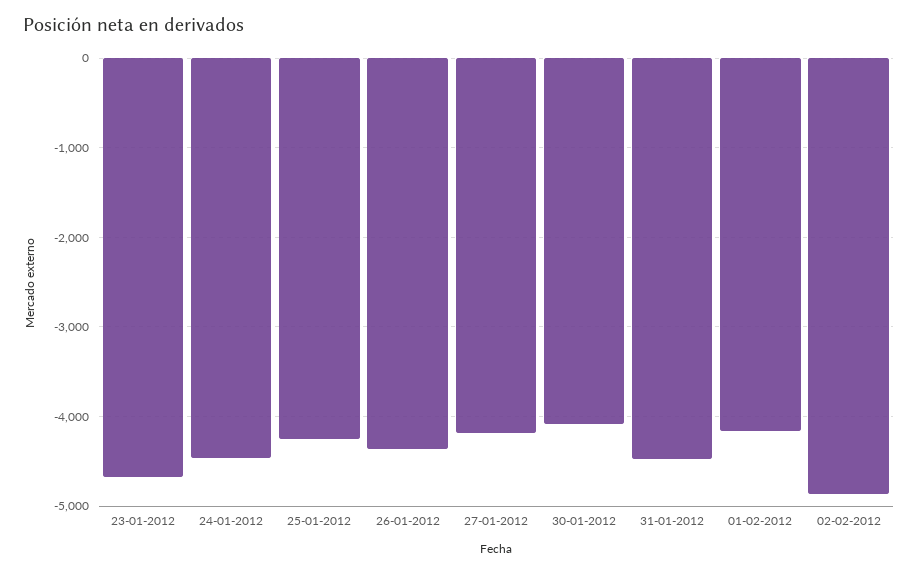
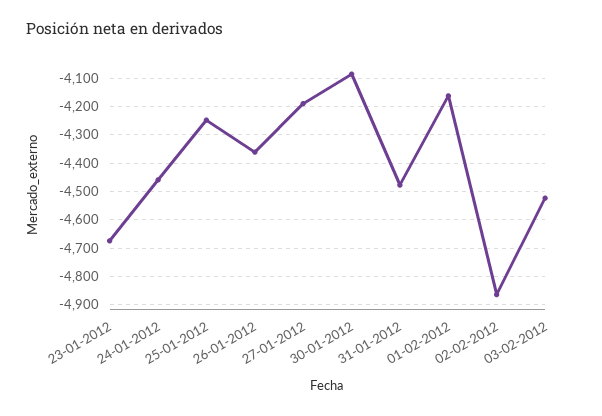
03-02-2012: none -> -4525

